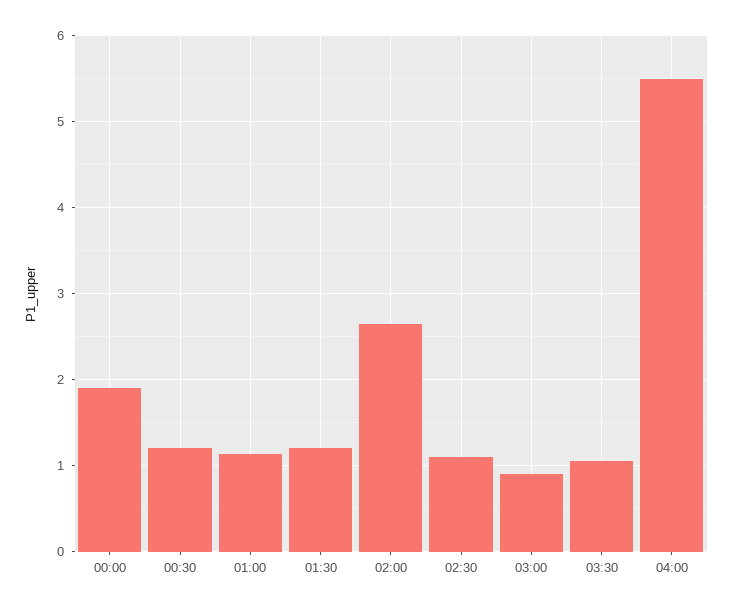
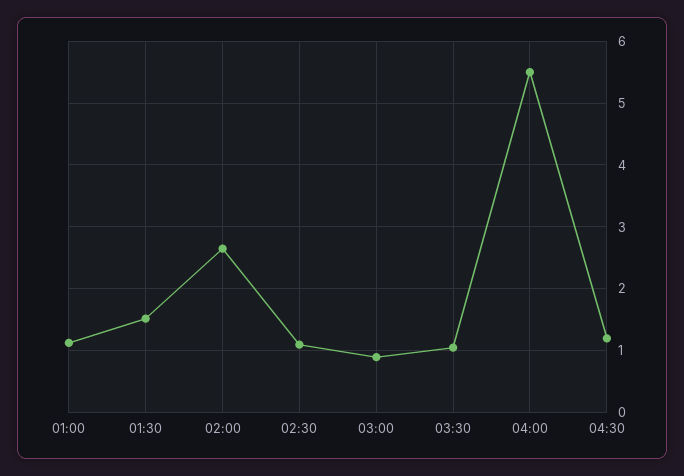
00:00: 1.9 -> none
00:30: 1.2 -> none
01:30: 1.2 -> 1.5
04:30: none -> 1.2

